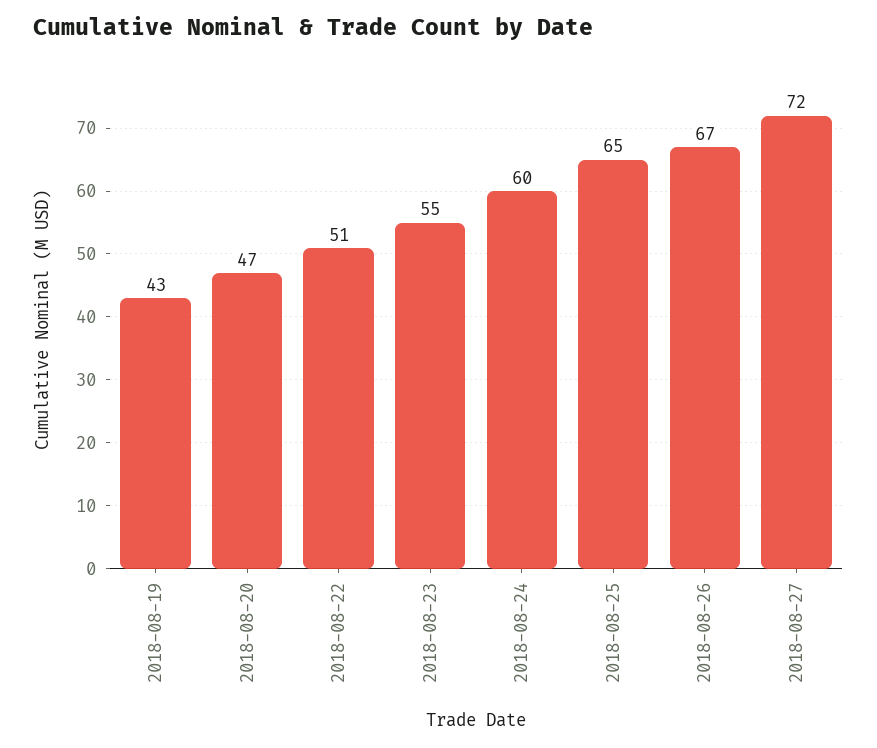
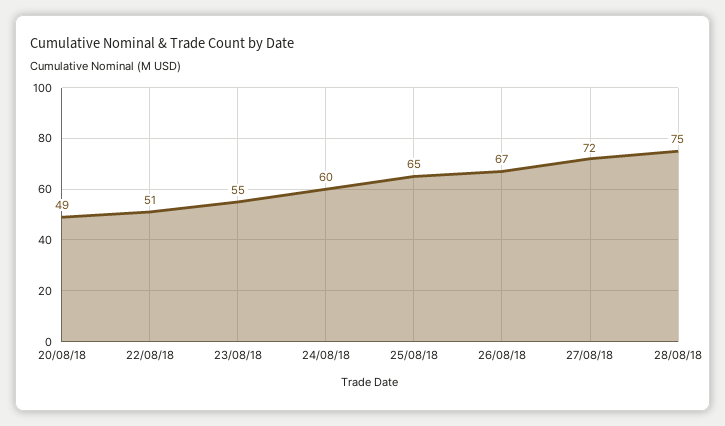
2018-08-19: 43 -> none
2018-08-20: 47 -> 49
28/08/18: none -> 75

